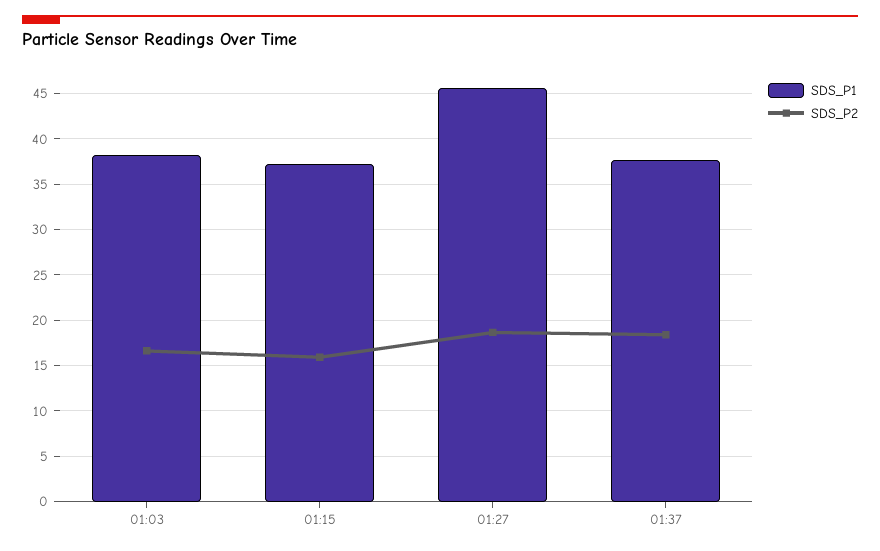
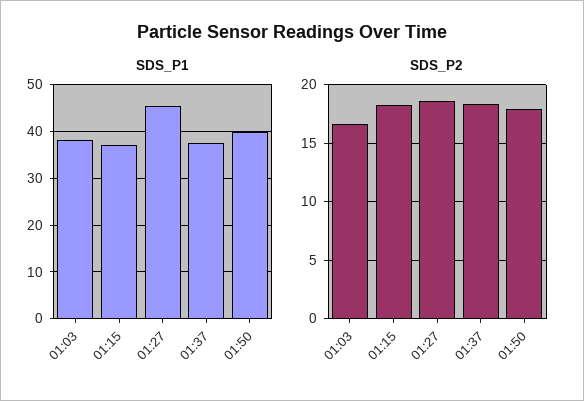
SDS_P2, 01:15: 16 -> 18
SDS_P1, 01:50: none -> 40
SDS_P2, 01:50: none -> 18

